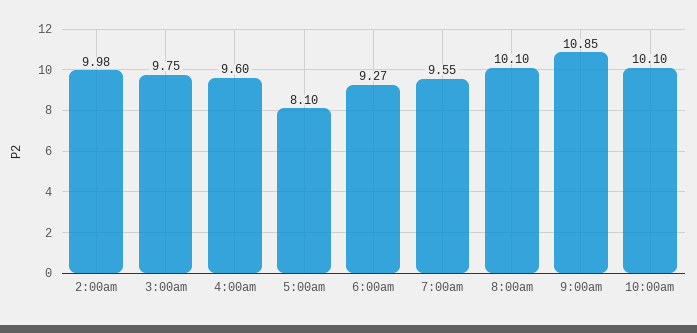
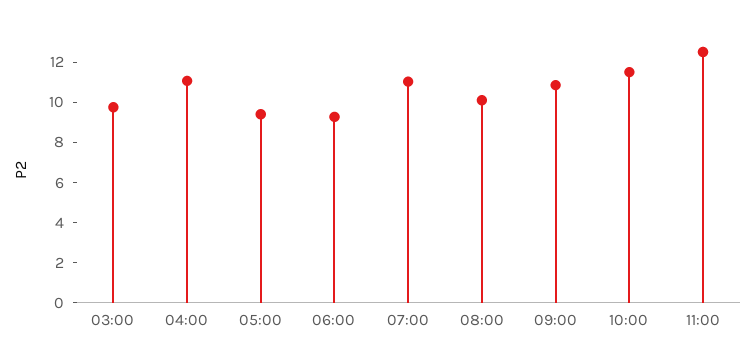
2:00am: 9.98 -> none
4:00am: 9.6 -> 11
5:00am: 8.1 -> 9.5
7:00am: 9.55 -> 11
10:00am: 10.1 -> 11.5
11:00: none -> 12.5

